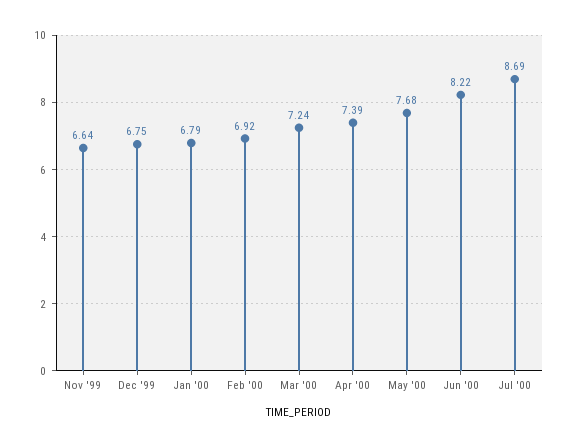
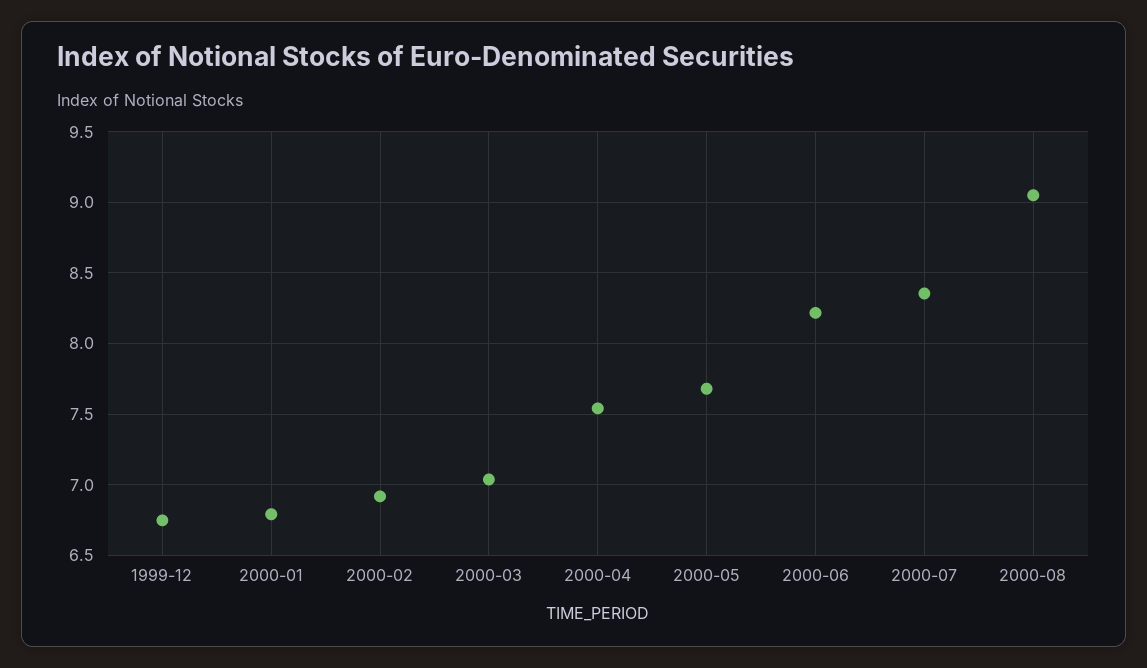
Nov '99: 6.64 -> none
Mar '00: 7.24 -> 7.05
Apr '00: 7.39 -> 7.55
Jul '00: 8.69 -> 8.35
2000-08: none -> 9.05

